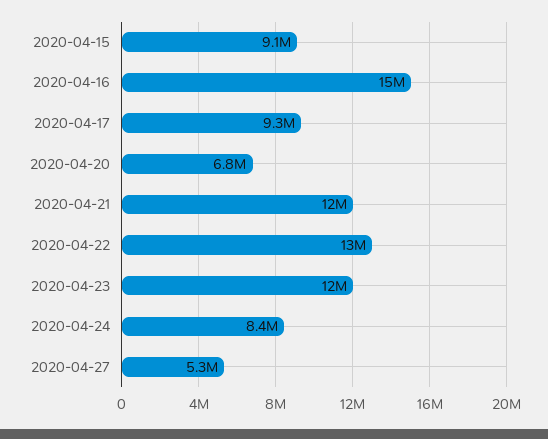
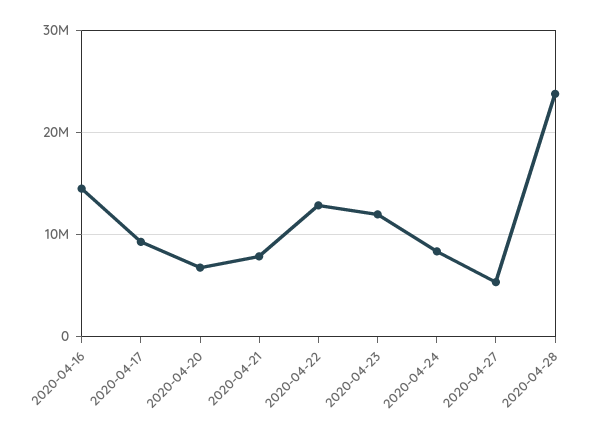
2020-04-15: 9100000 -> none
2020-04-21: 12000000 -> 8000000
2020-04-28: none -> 24000000

